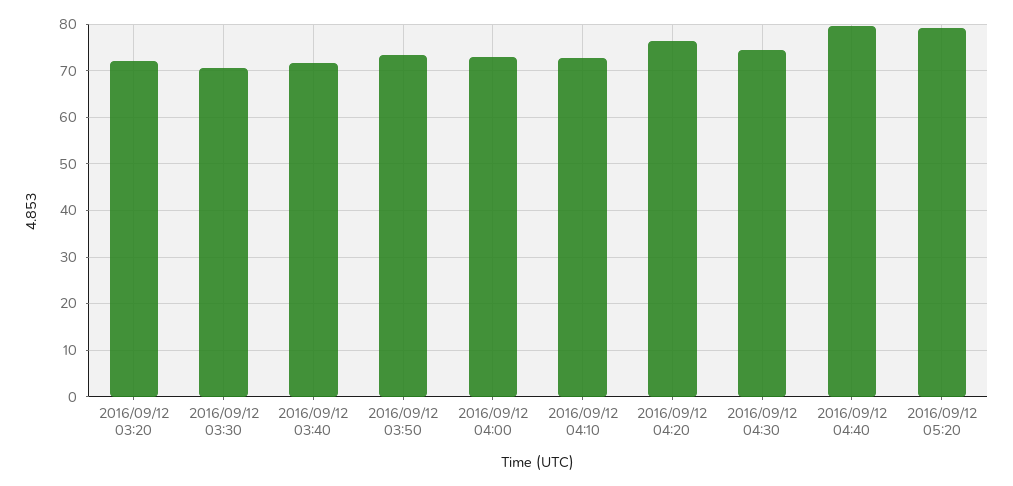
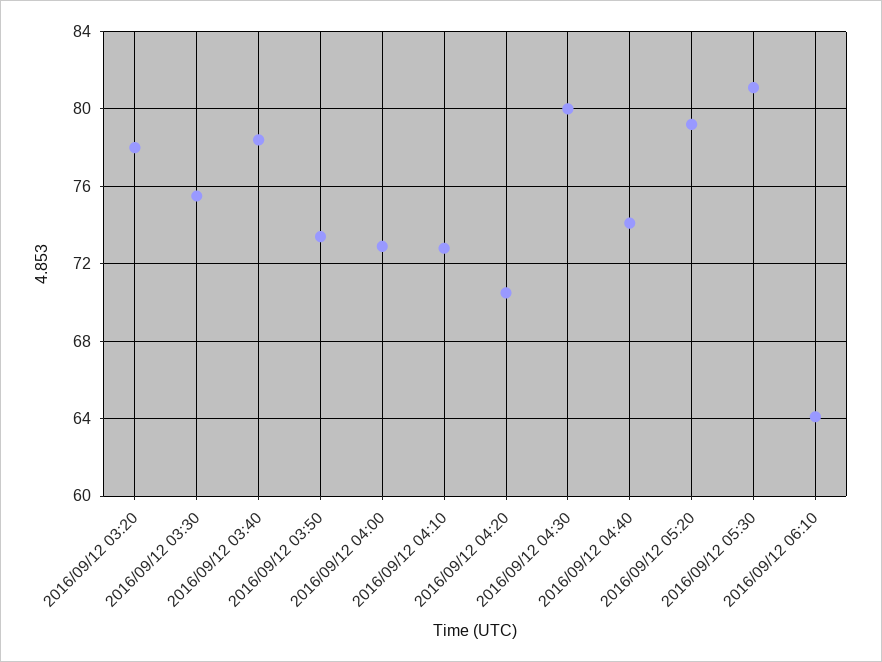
2016/09/12 03:20: 72 -> 78
2016/09/12 03:30: 70 -> 75.5
2016/09/12 03:40: 72 -> 78.5
2016/09/12 04:20: 76 -> 70.5
2016/09/12 04:30: 74 -> 80
2016/09/12 04:40: 80 -> 74
2016/09/12 05:30: none -> 81
2016/09/12 06:10: none -> 64

